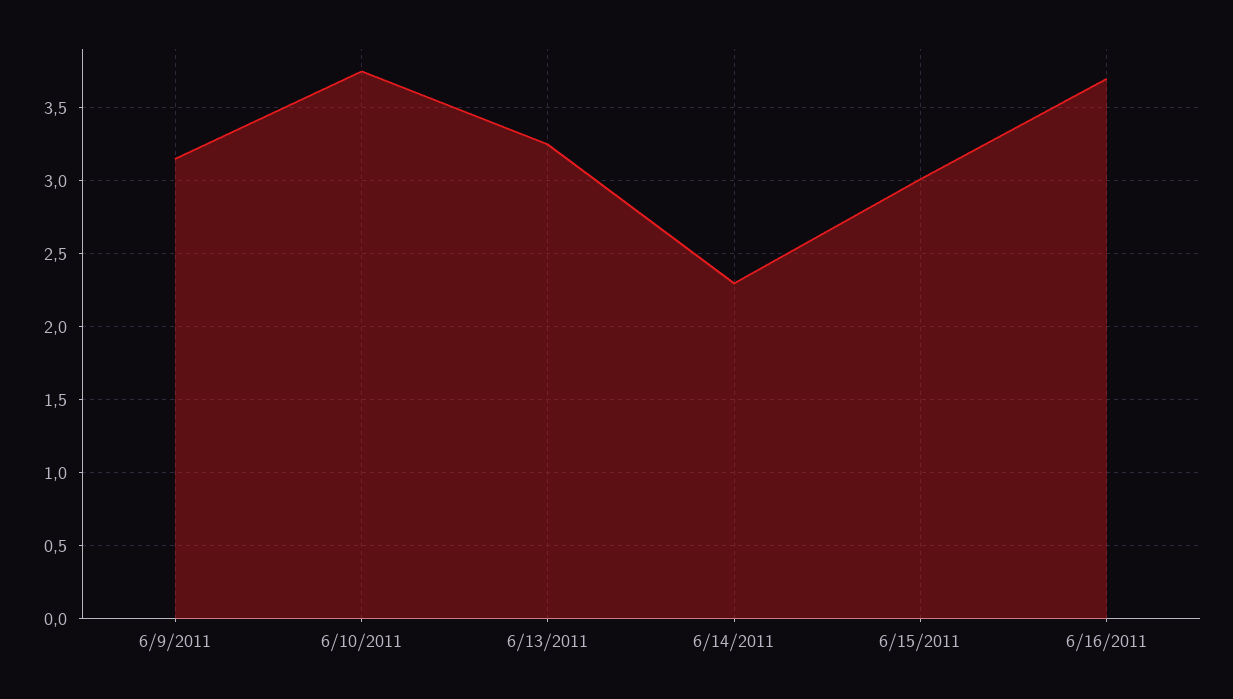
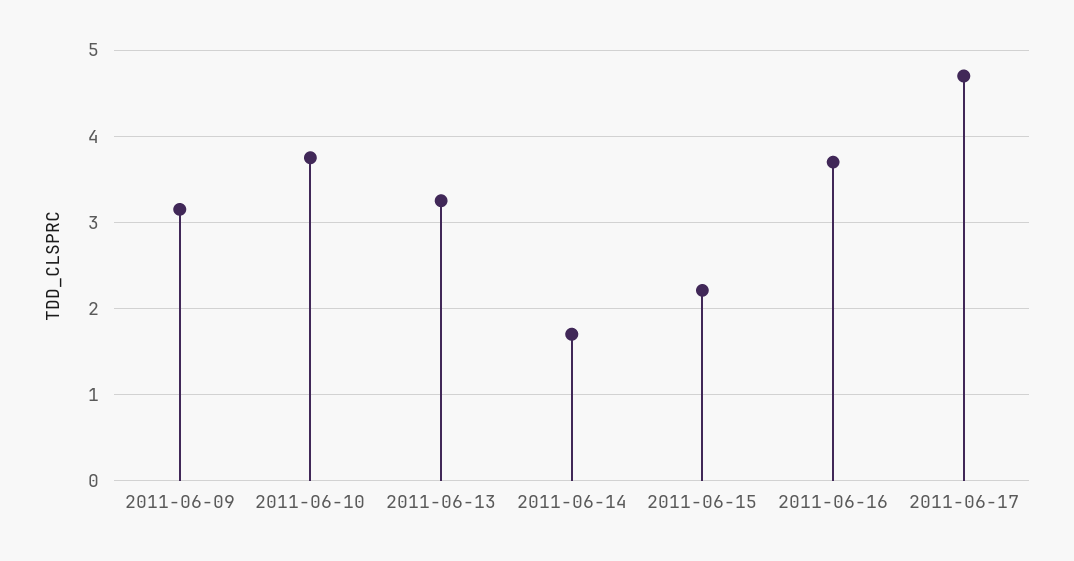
6/14/2011: 2.3 -> 1.7
6/15/2011: 3 -> 2.2
2011-06-17: none -> 4.7

